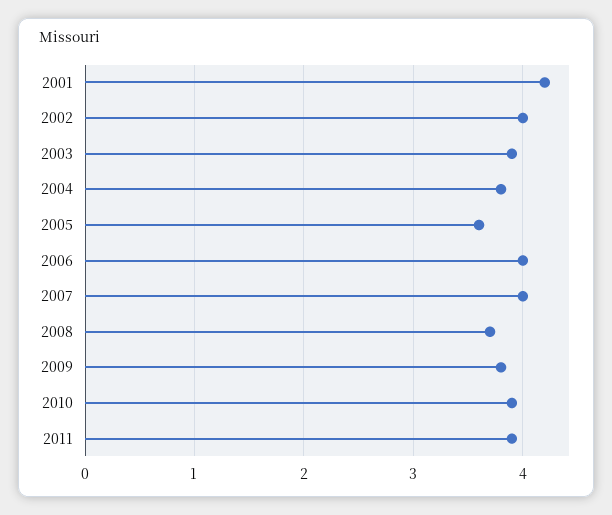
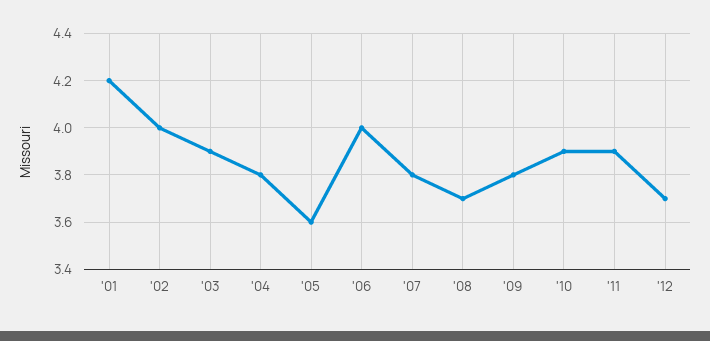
2007: 4 -> 3.8
'12: none -> 3.7

